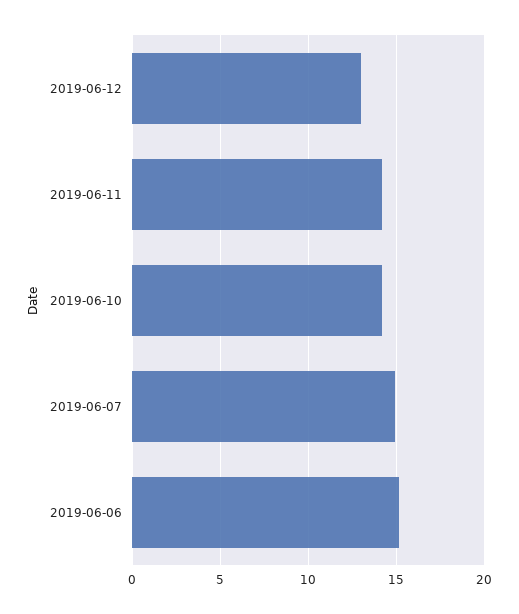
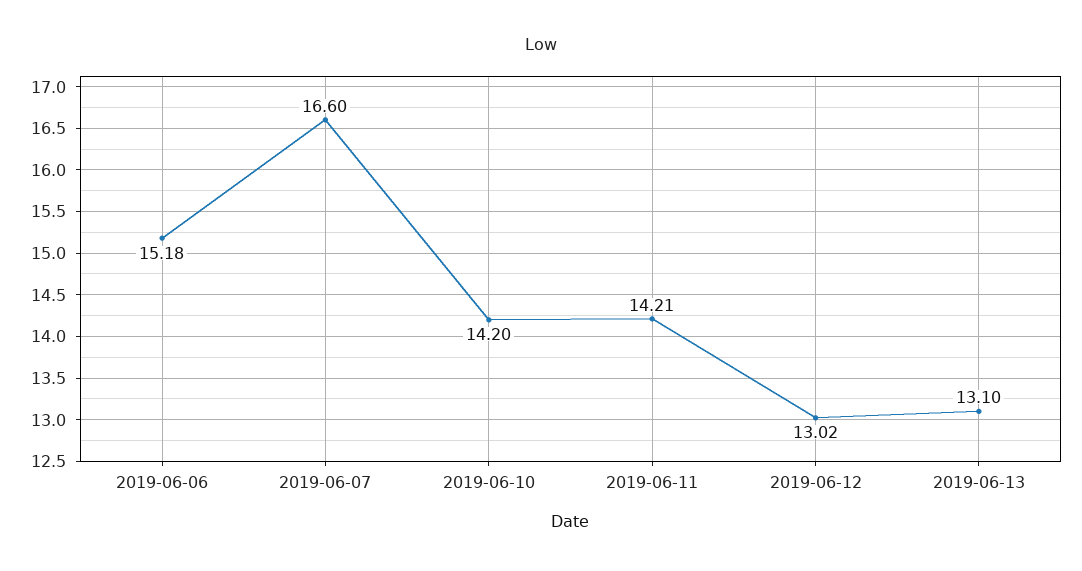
2019-06-07: 15 -> 16.6
2019-06-13: none -> 13.1

